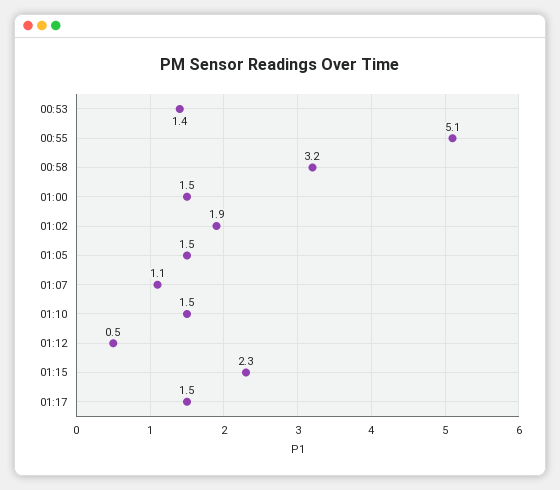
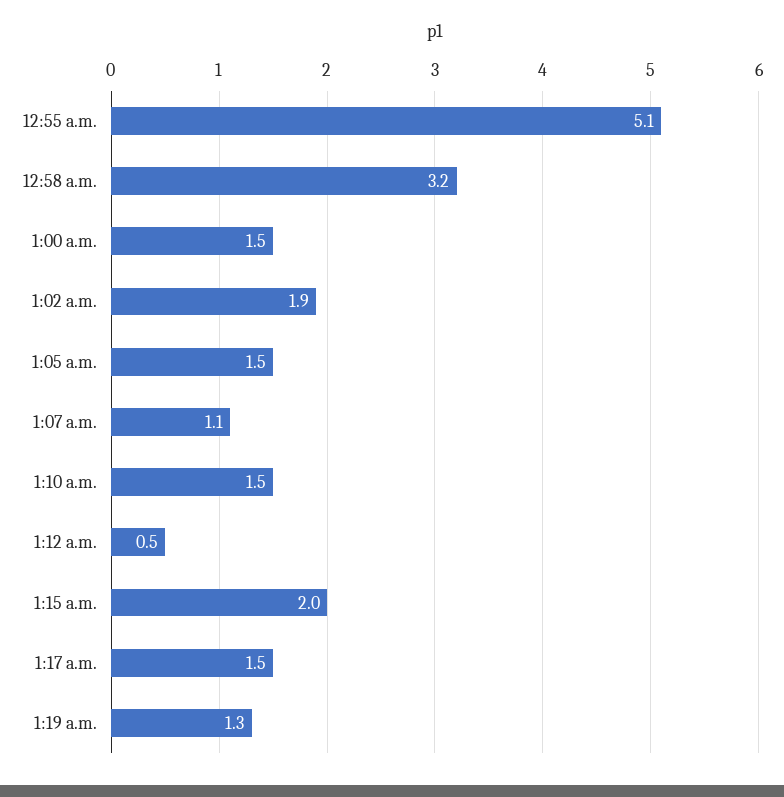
00:53: 1.4 -> none
01:15: 2.3 -> 2
1:19 a.m.: none -> 1.3

